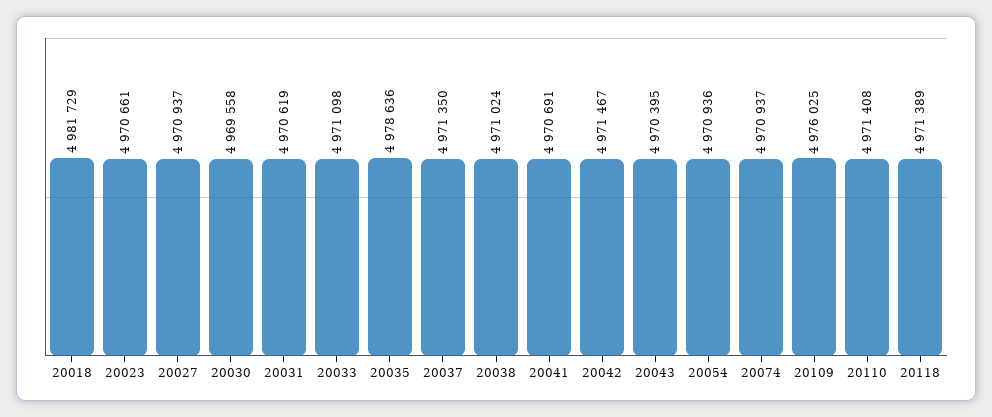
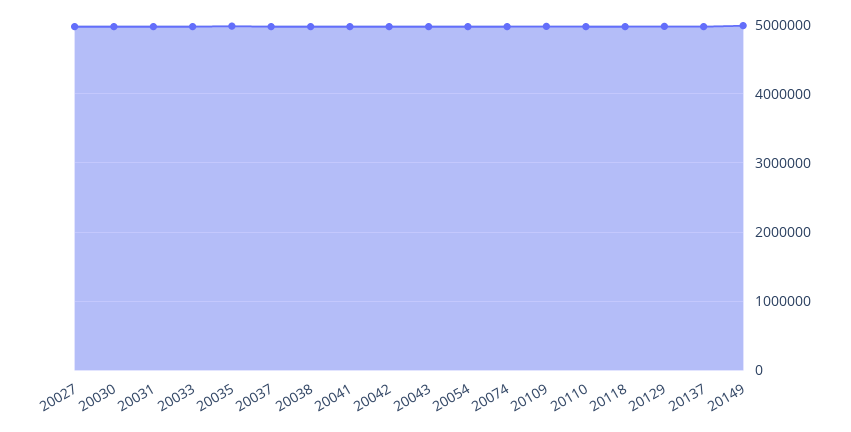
20018: 4981729 -> none
20023: 4970661 -> none
20129: none -> 5000000
20137: none -> 5000000
20149: none -> 5000000

